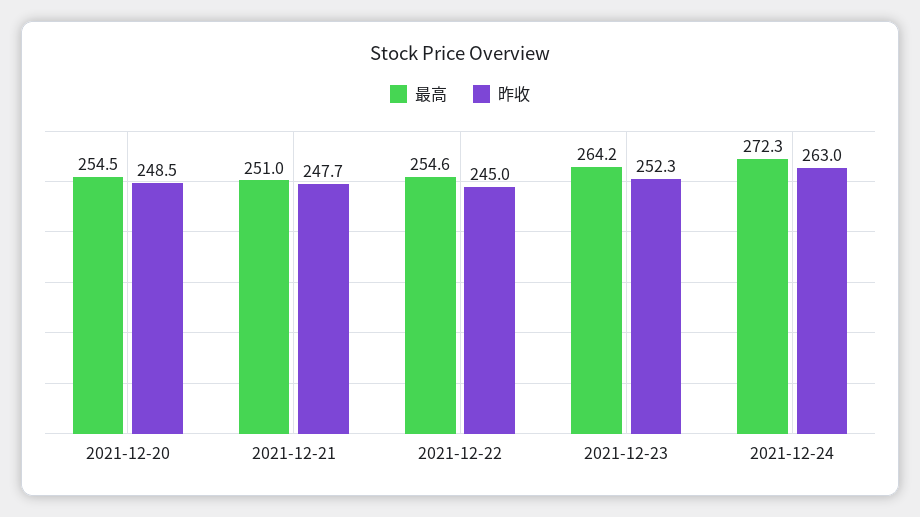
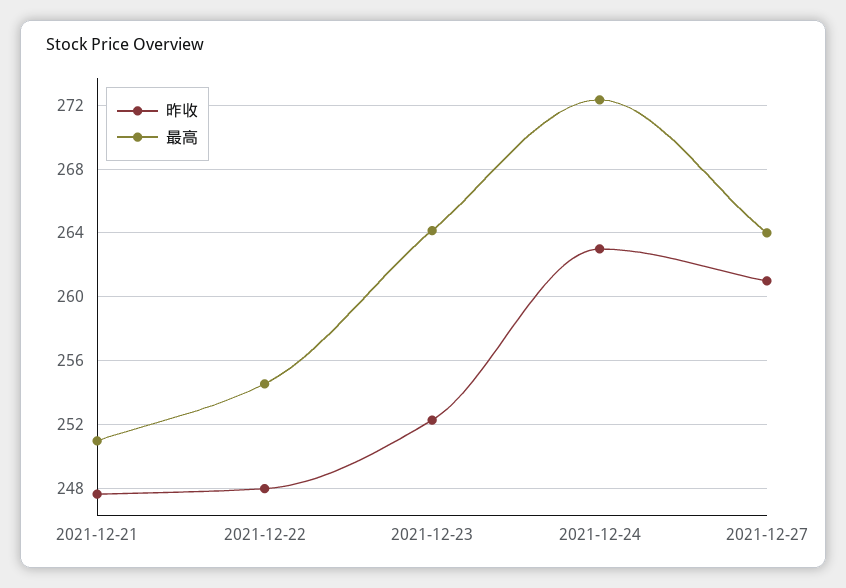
最高, 2021-12-20: 254.5 -> none
昨收, 2021-12-20: 248.5 -> none
昨收, 2021-12-22: 245 -> 248
昨收, 2021-12-27: none -> 261
最高, 2021-12-27: none -> 264

